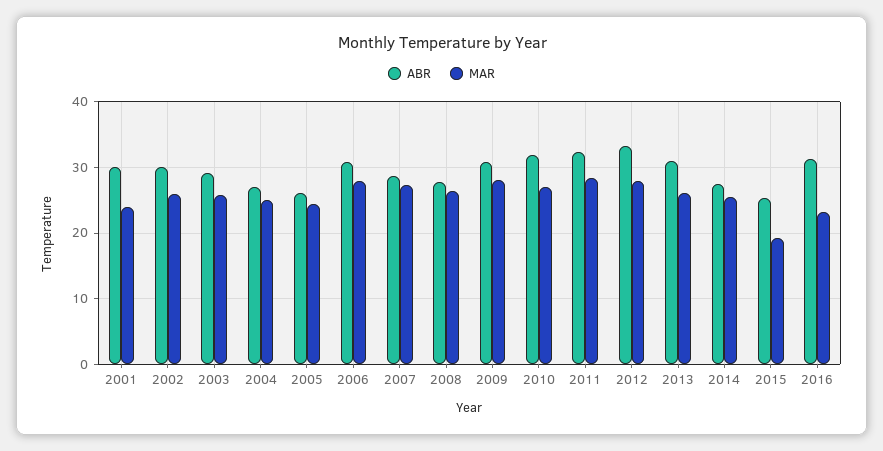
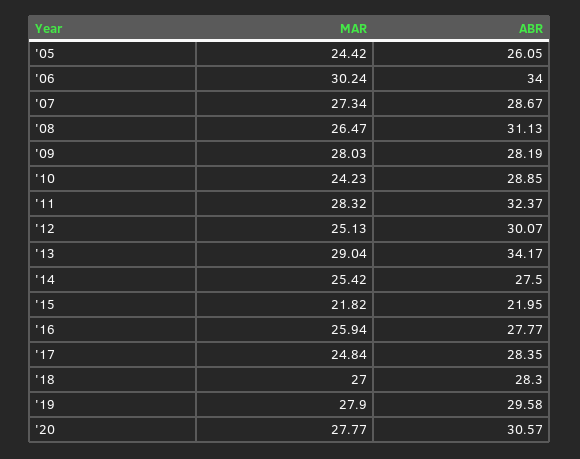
ABR, 2001: 30 -> none
MAR, 2001: 24 -> none
ABR, 2002: 30 -> none
MAR, 2002: 26 -> none
ABR, 2003: 29 -> none
MAR, 2003: 26 -> none
ABR, 2004: 27 -> none
MAR, 2004: 25 -> none
ABR, 2006: 31 -> 34
MAR, 2006: 28 -> 30.24
ABR, 2008: 28 -> 31.13
ABR, 2009: 31 -> 28.19
ABR, 2010: 32 -> 28.85
MAR, 2010: 27 -> 24.23
ABR, 2012: 33 -> 30.07
MAR, 2012: 28 -> 25.13
ABR, 2013: 31 -> 34.17
MAR, 2013: 26 -> 29.04
ABR, 2015: 25 -> 21.95
MAR, 2015: 19 -> 21.82
ABR, 2016: 31 -> 27.77
MAR, 2016: 23 -> 25.94
MAR, '17: none -> 24.84
ABR, '17: none -> 28.35
MAR, '18: none -> 27
ABR, '18: none -> 28.3
MAR, '19: none -> 27.9
ABR, '19: none -> 29.58
MAR, '20: none -> 27.77
ABR, '20: none -> 30.57

